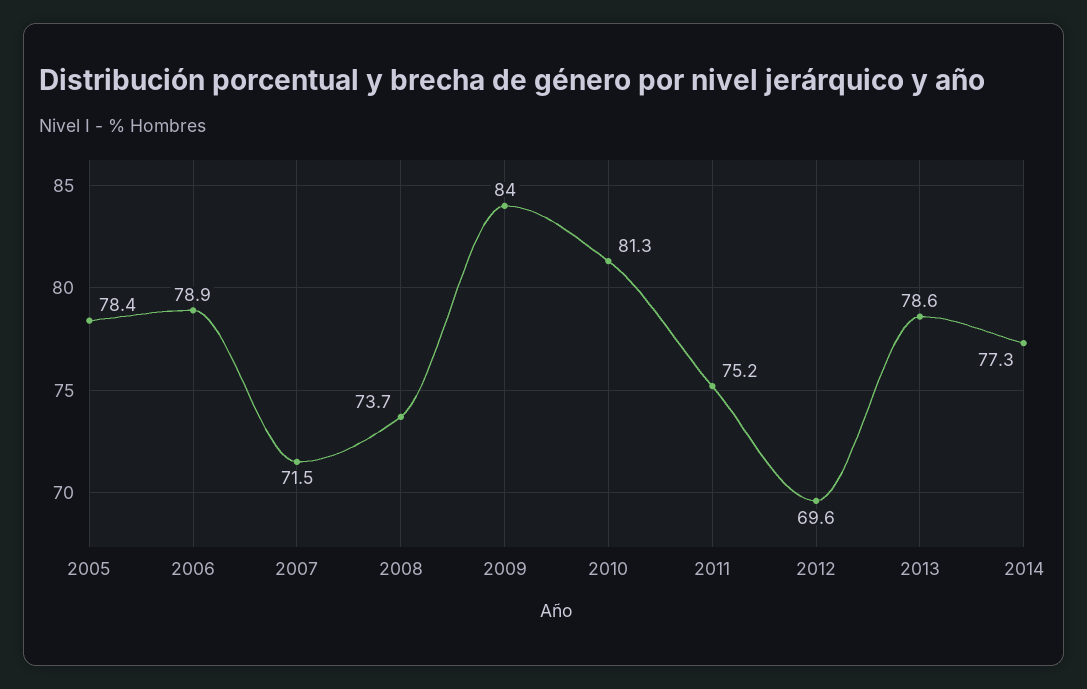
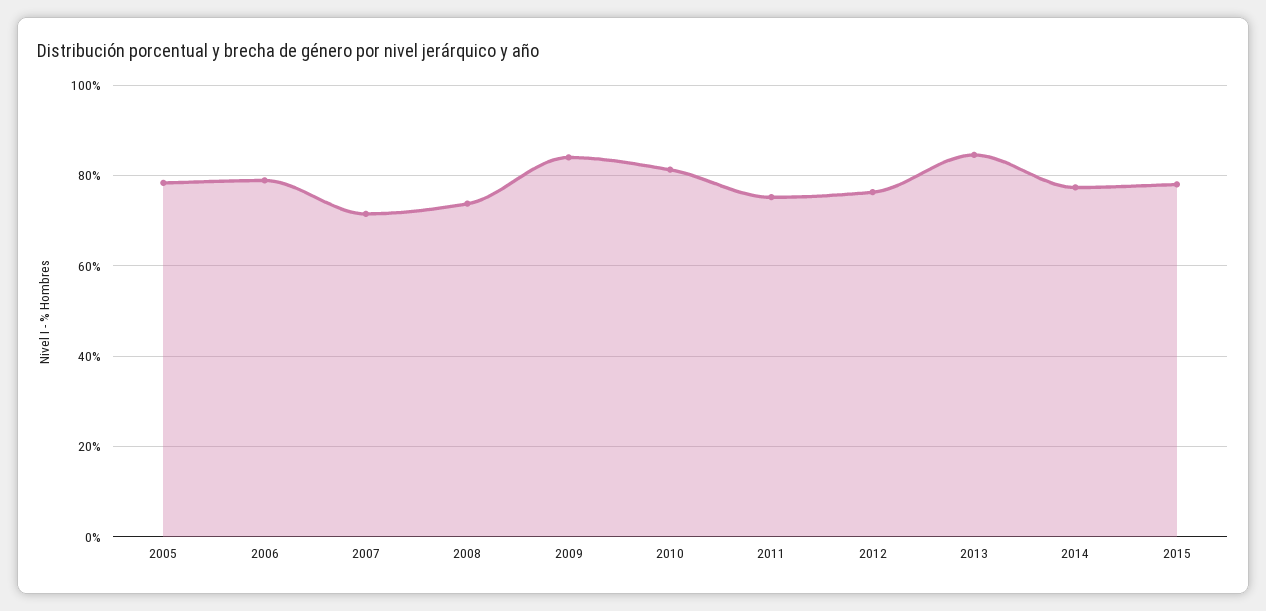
2012: 69.6 -> 76
2013: 78.6 -> 84
2015: none -> 78

